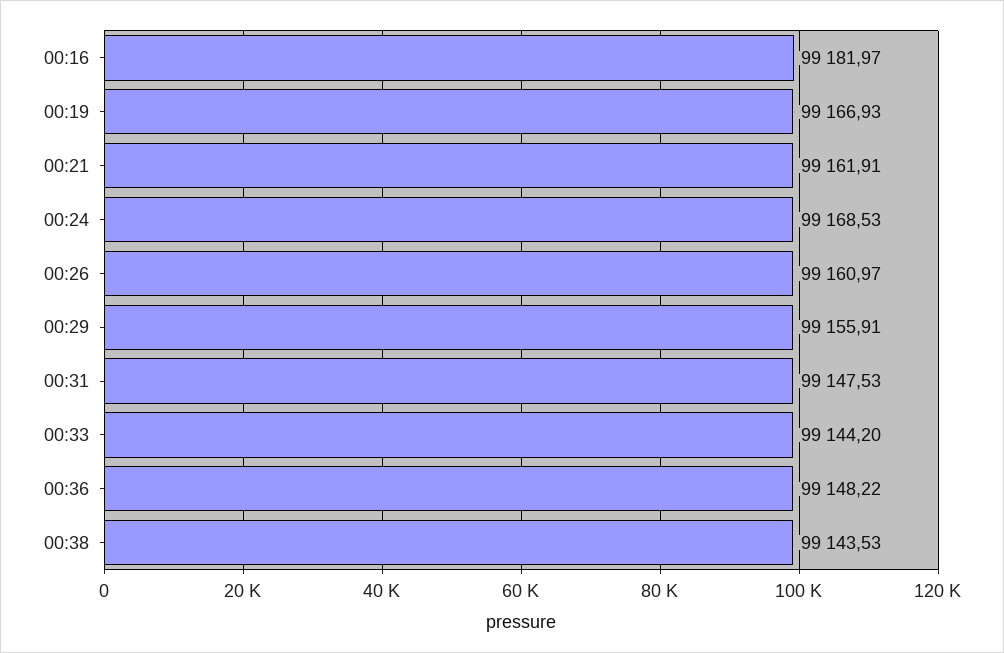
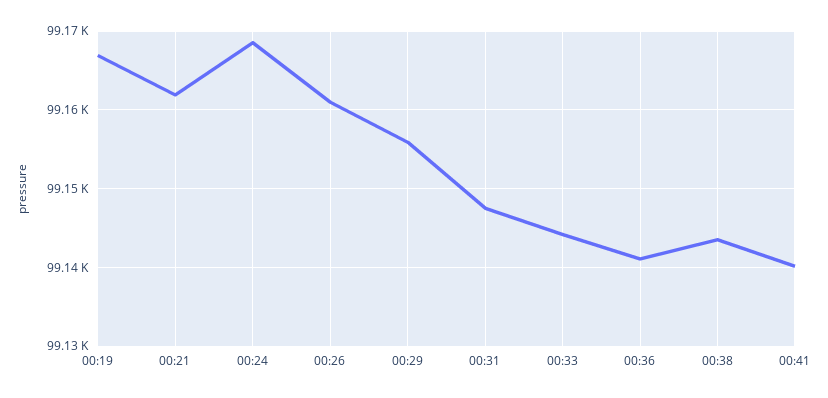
00:16: 99181.97 -> none
00:36: 99148.22 -> 99141
00:41: none -> 99140

